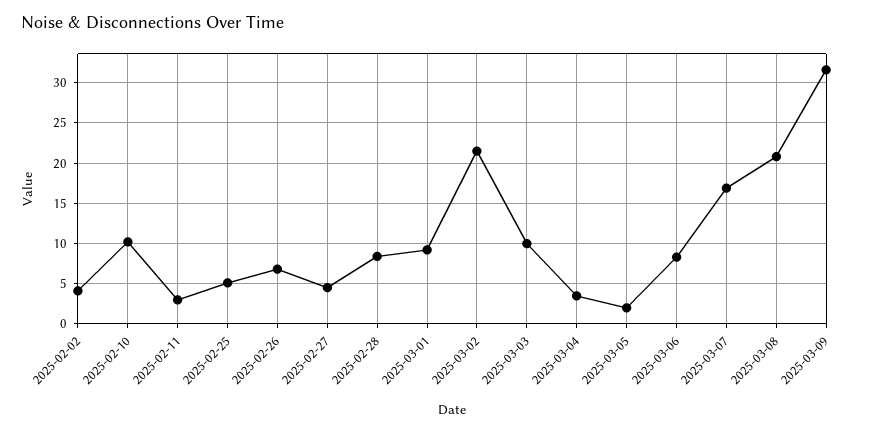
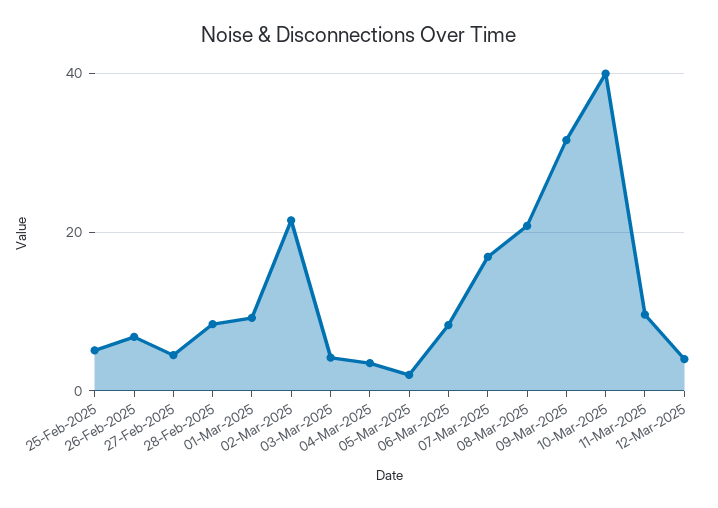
2025-02-02: 4 -> none
2025-02-10: 10 -> none
2025-02-11: 3 -> none
2025-03-03: 10 -> 4
10-Mar-2025: none -> 40
11-Mar-2025: none -> 10
12-Mar-2025: none -> 4

